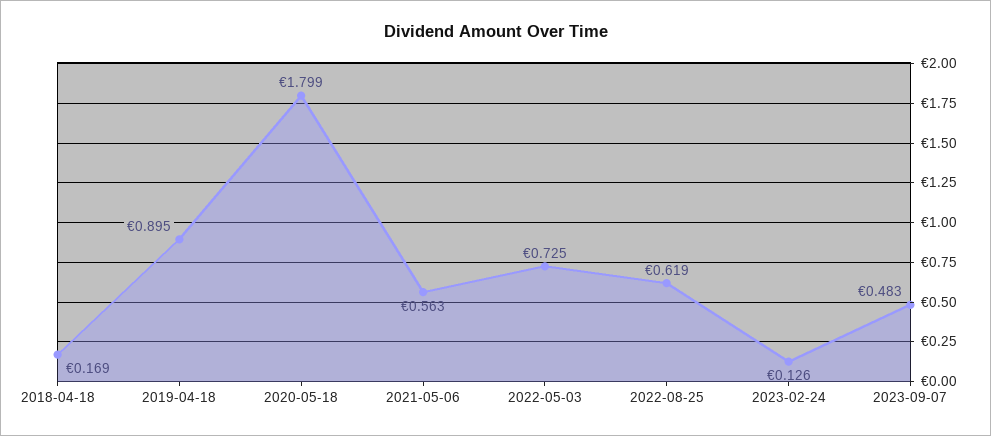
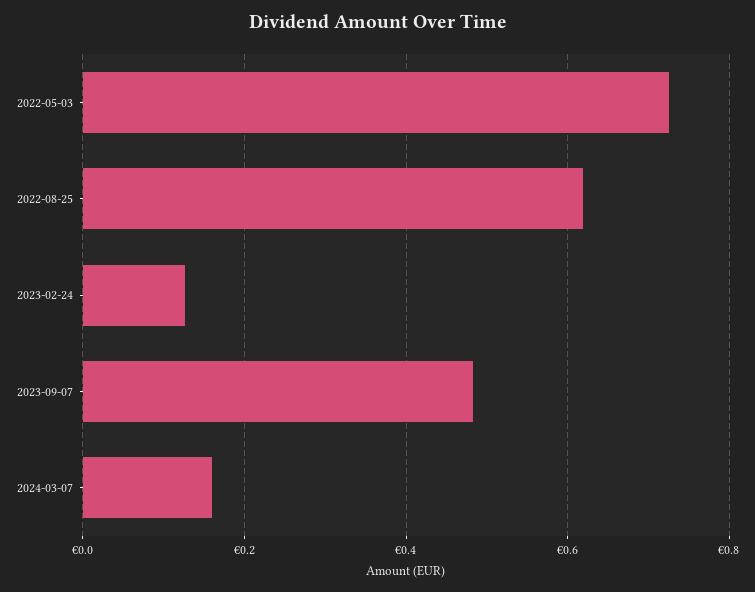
2018-04-18: 0.169 -> none
2019-04-18: 0.895 -> none
2020-05-18: 1.799 -> none
2021-05-06: 0.563 -> none
2024-03-07: none -> 0.16

